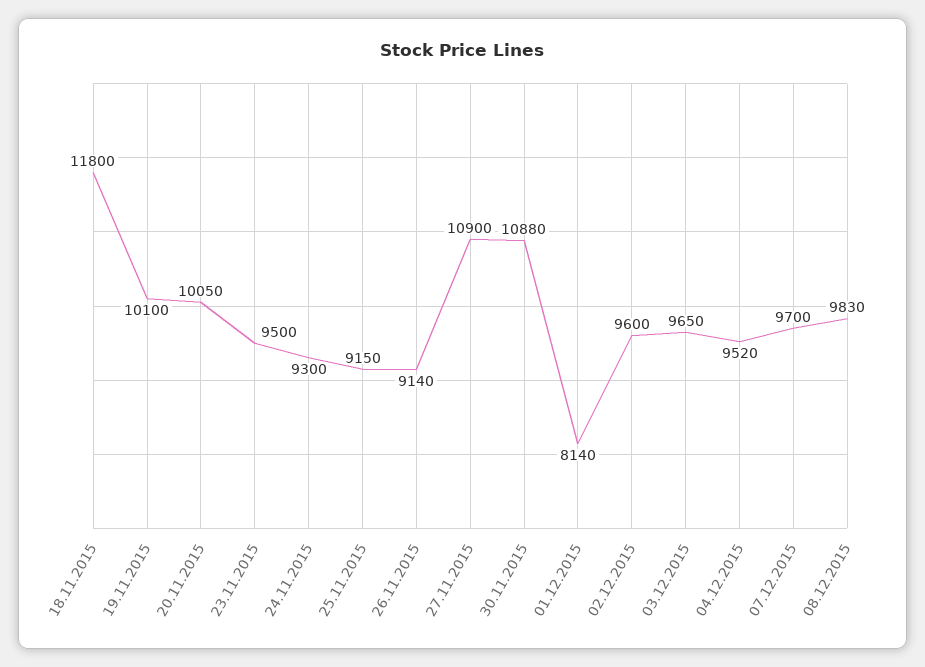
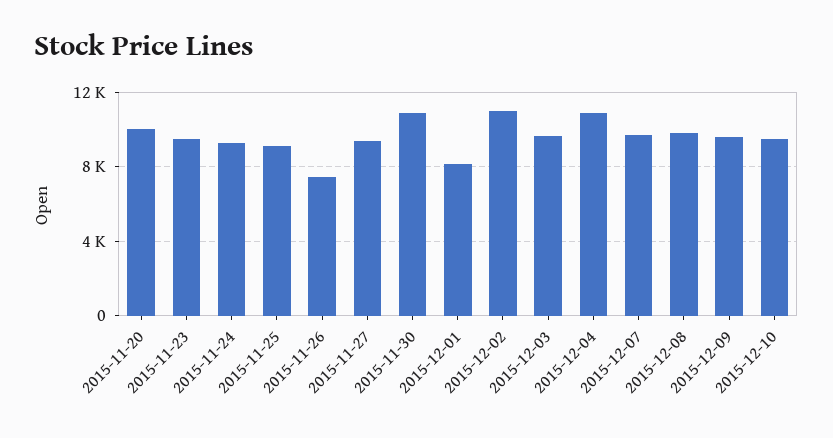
18.11.2015: 11800 -> none
19.11.2015: 10100 -> none
26.11.2015: 9140 -> 7500
27.11.2015: 10900 -> 9500
02.12.2015: 9600 -> 11000
04.12.2015: 9520 -> 11000
2015-12-09: none -> 9500
2015-12-10: none -> 9500

